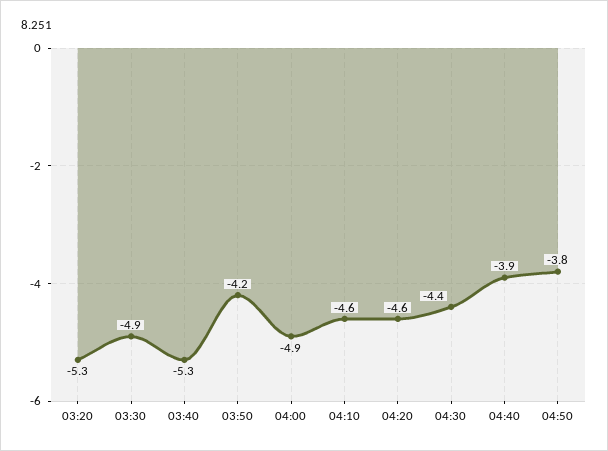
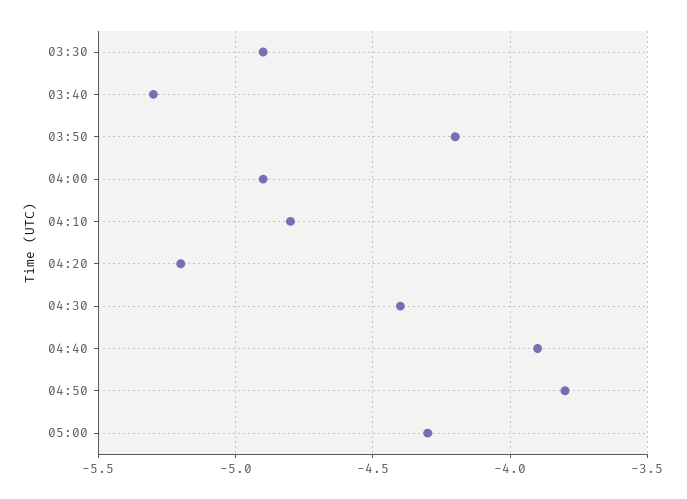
03:20: -5.3 -> none
04:10: -4.6 -> -4.8
04:20: -4.6 -> -5.2
05:00: none -> -4.3

